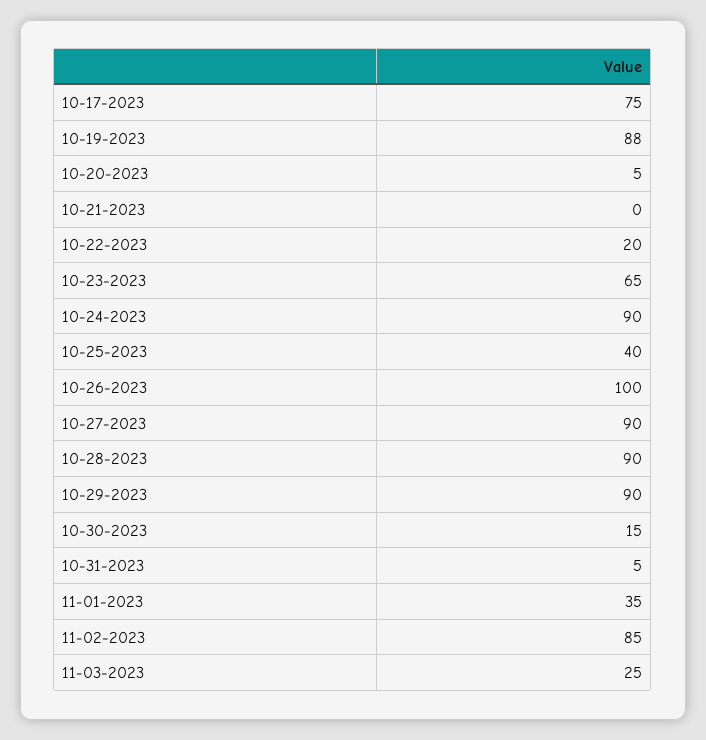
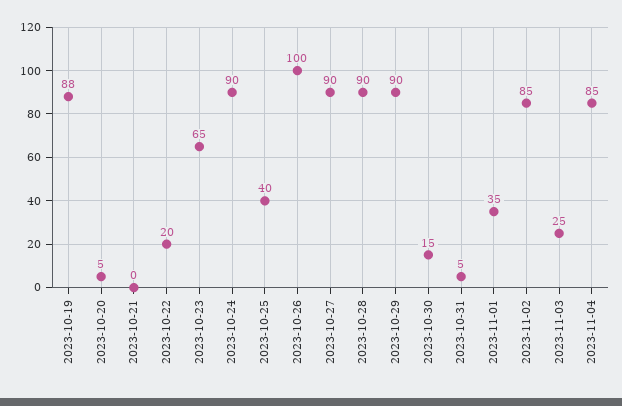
10-17-2023: 75 -> none
2023-11-04: none -> 85

